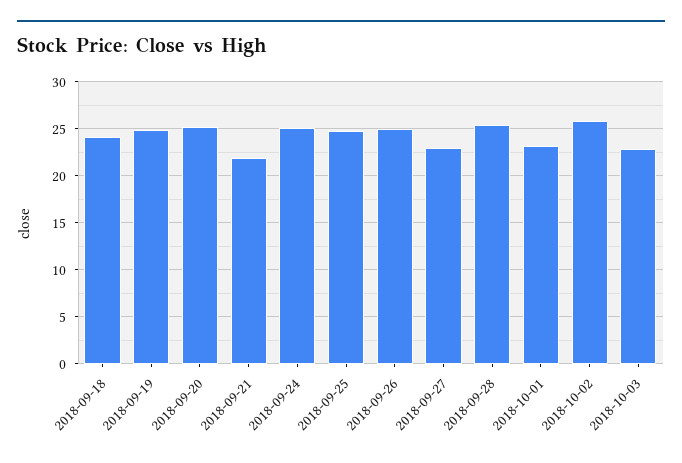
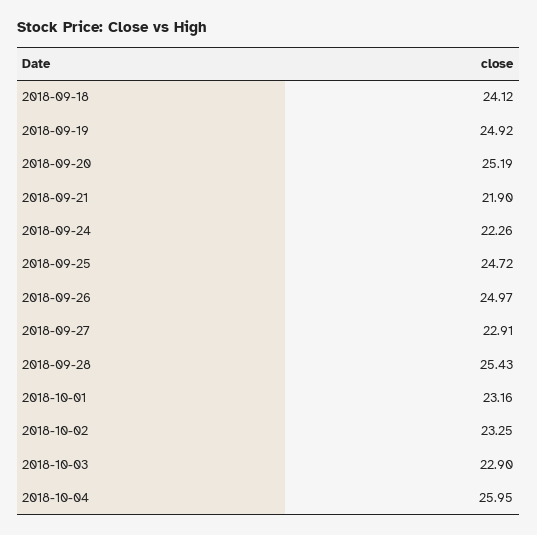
2018-09-24: 25 -> 22.26
2018-10-02: 26 -> 23.25
2018-10-04: none -> 25.95

